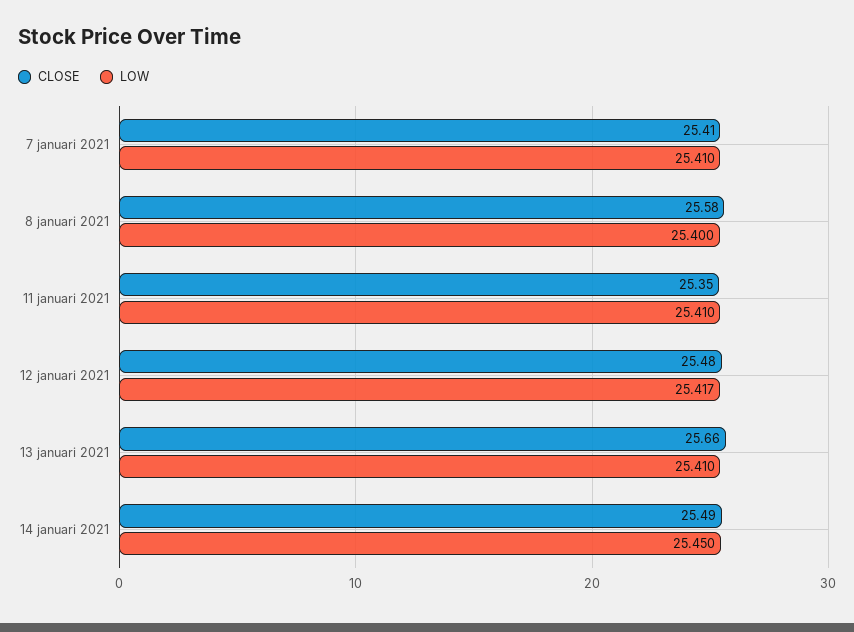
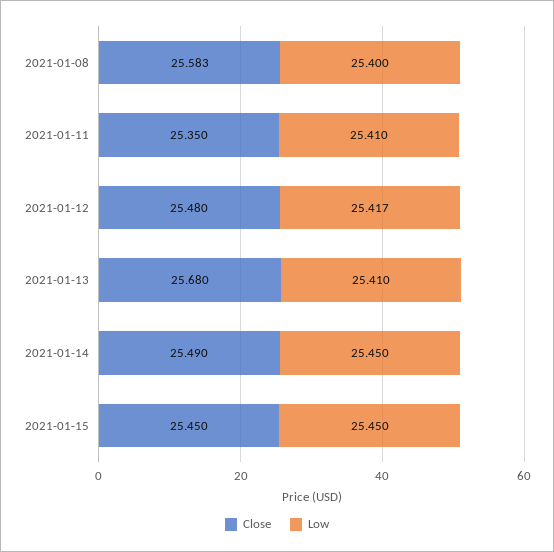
CLOSE, 7 januari 2021: 25.41 -> none
LOW, 7 januari 2021: 25.41 -> none
CLOSE, 13 januari 2021: 25.66 -> 25.68
CLOSE, 2021-01-15: none -> 25.45
LOW, 2021-01-15: none -> 25.45

